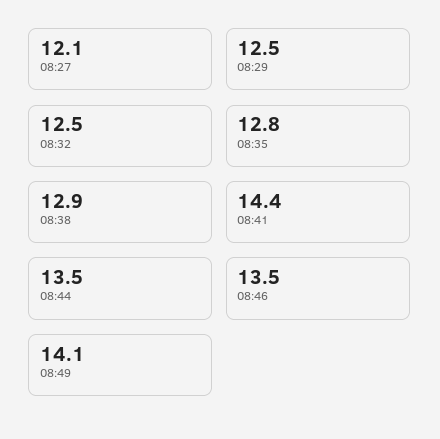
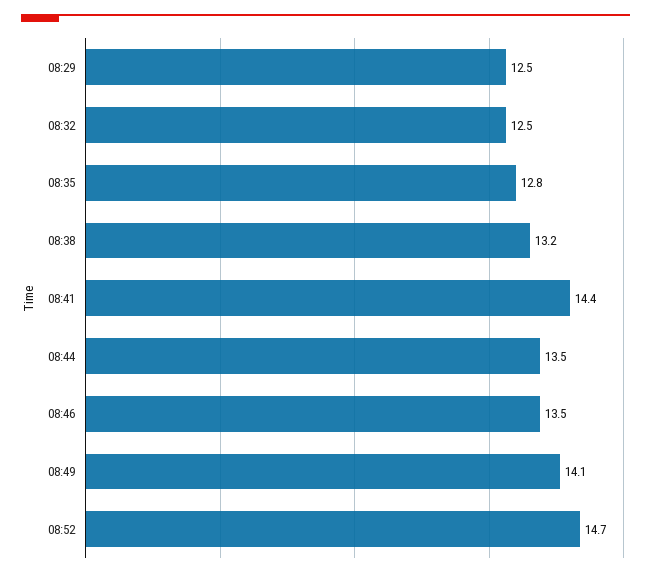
08:27: 12.1 -> none
08:38: 12.9 -> 13.2
08:52: none -> 14.7

